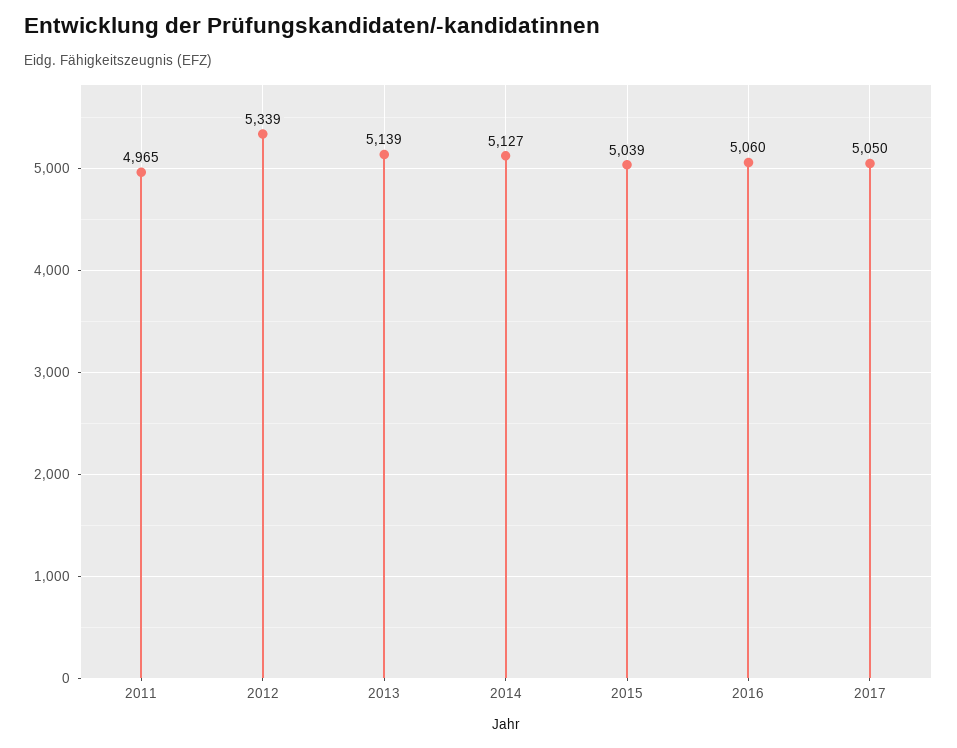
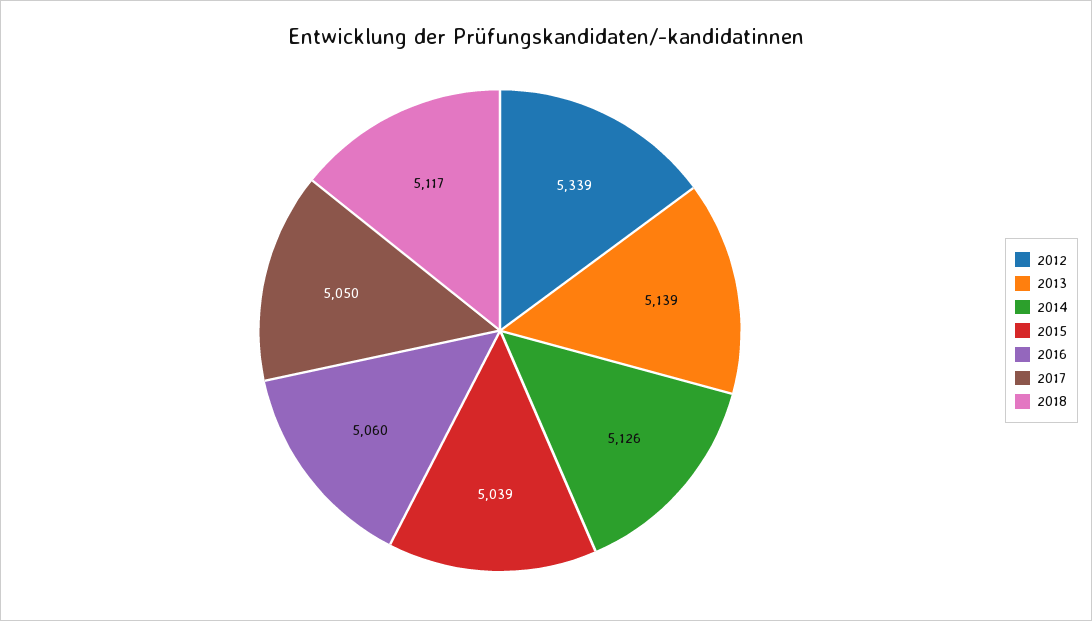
2011: 4965 -> none
2014: 5127 -> 5126
2018: none -> 5117

